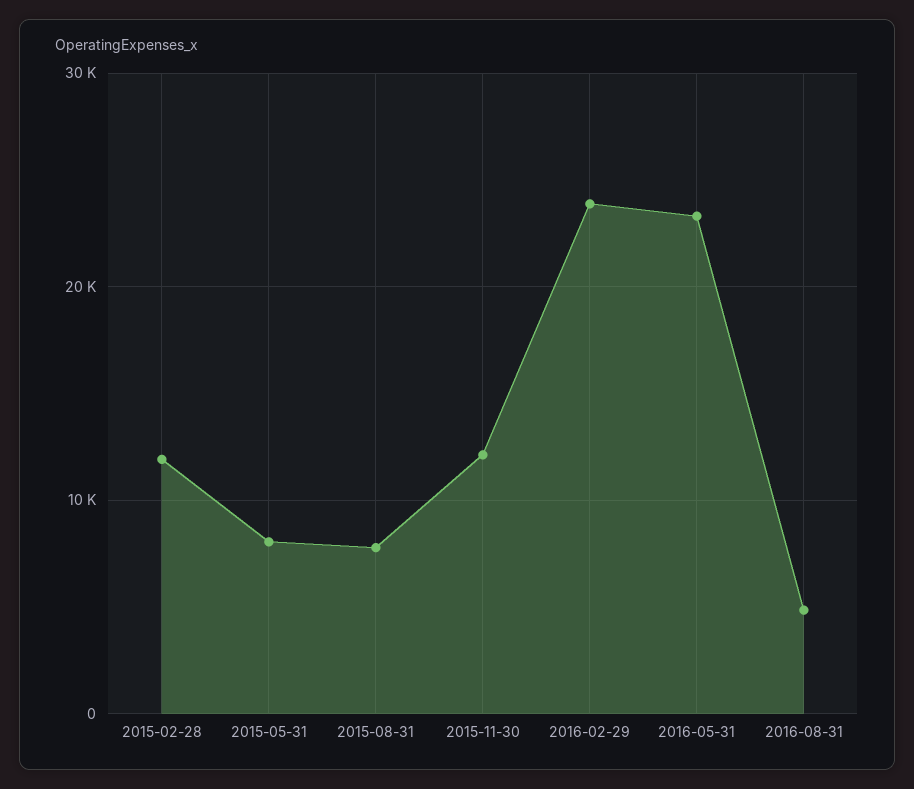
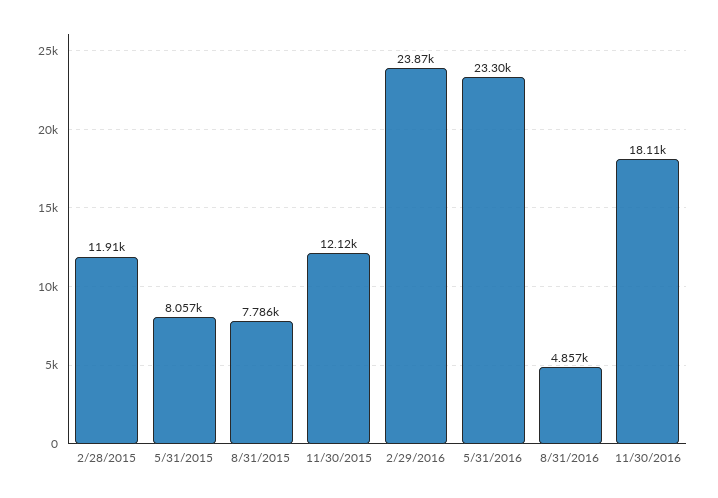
11/30/2016: none -> 18110

